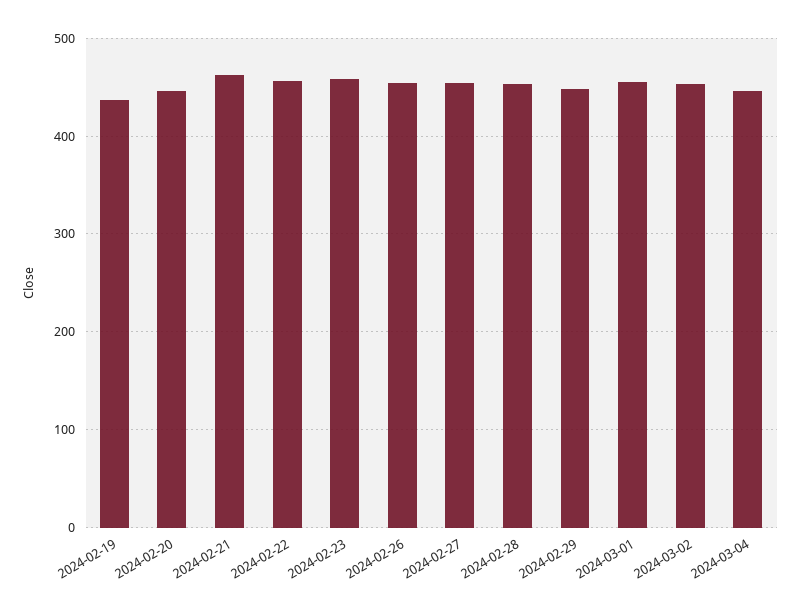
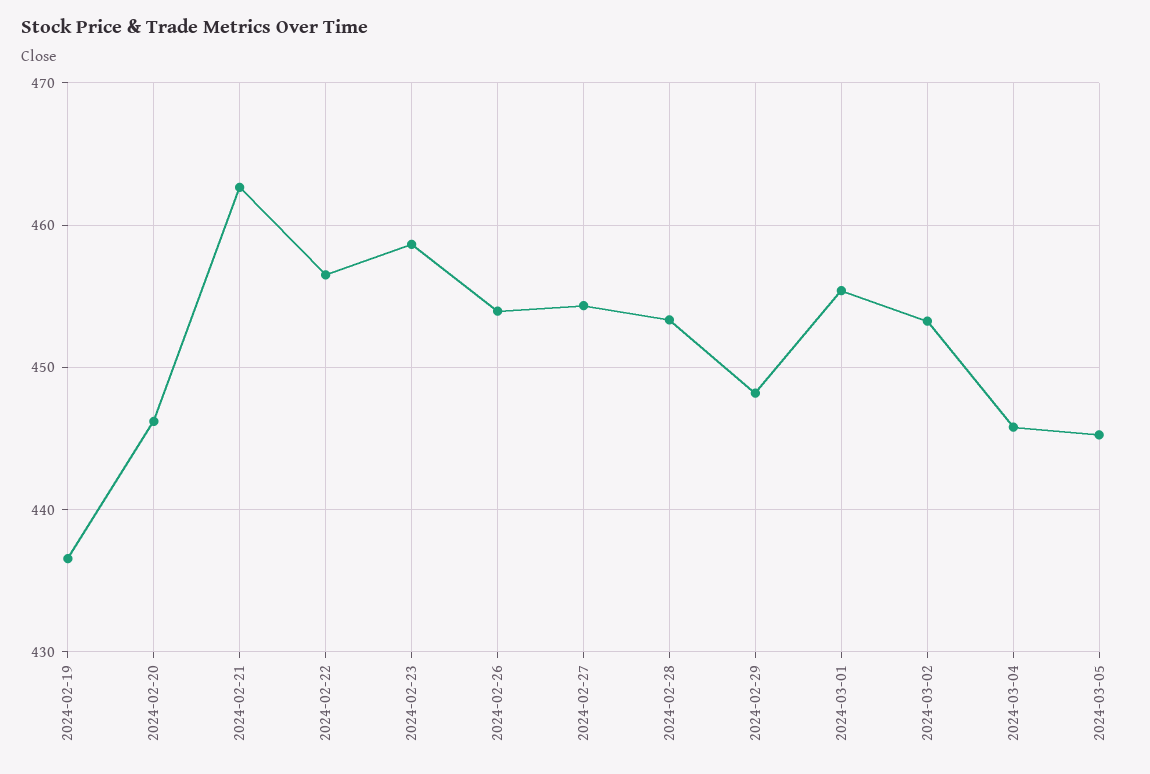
2024-03-05: none -> 445

